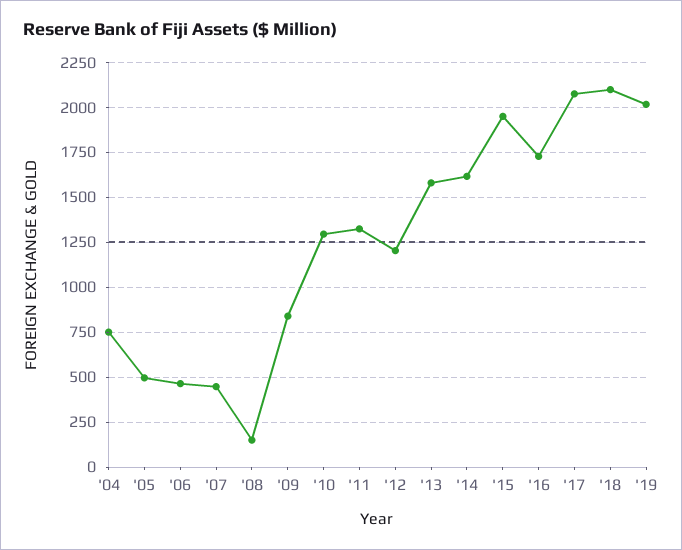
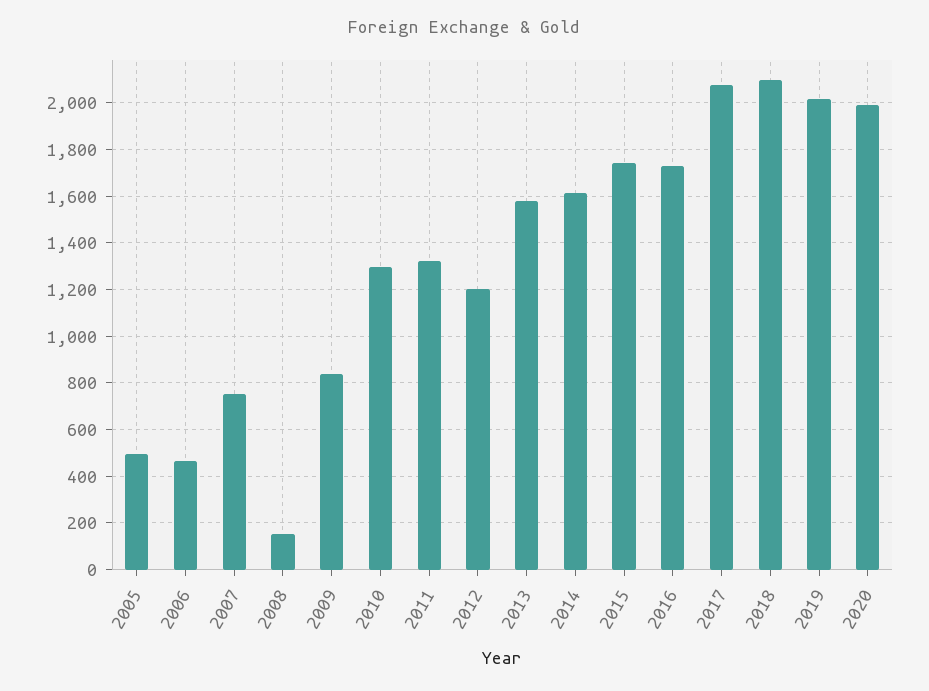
'04: 750 -> none
'07: 450 -> 750
'15: 1950 -> 1750
2020: none -> 2000

